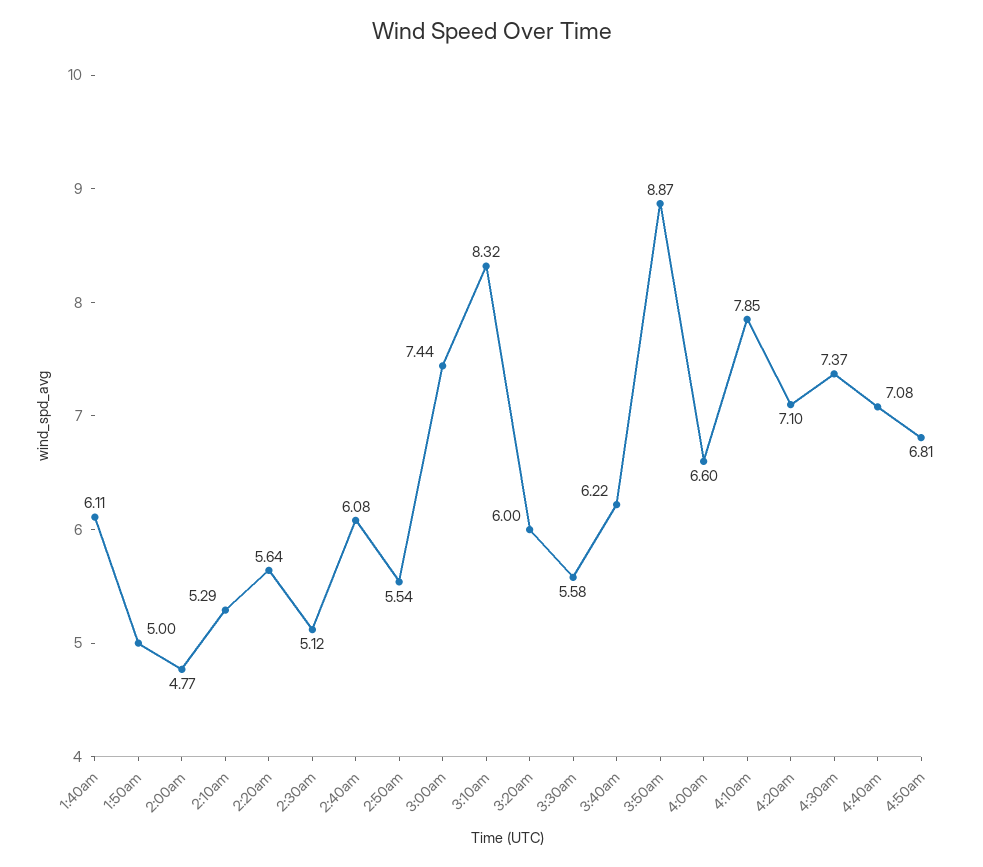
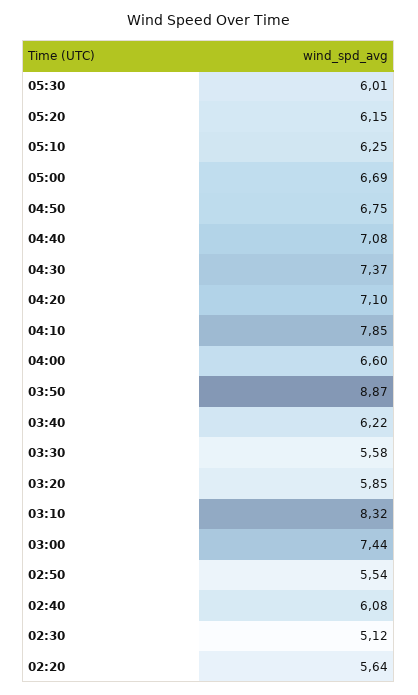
1:40am: 6.11 -> none
1:50am: 5 -> none
2:00am: 4.77 -> none
2:10am: 5.29 -> none
3:20am: 6 -> 5.85
4:50am: 6.81 -> 6.75
05:30: none -> 6.01
05:20: none -> 6.15
05:10: none -> 6.25
05:00: none -> 6.69

